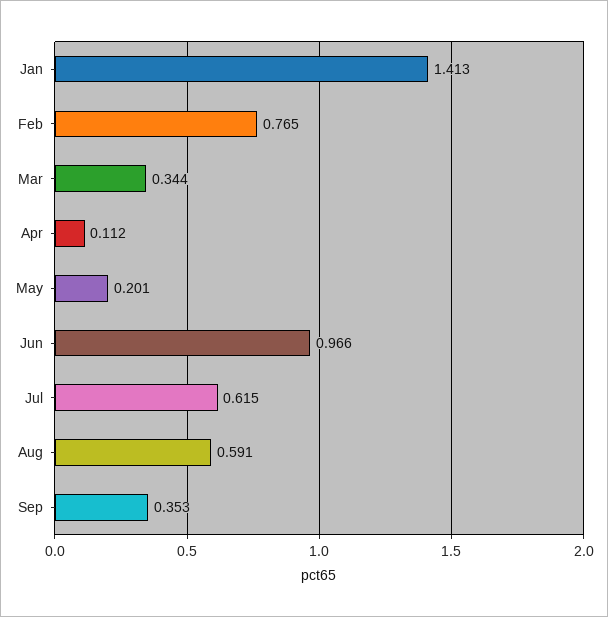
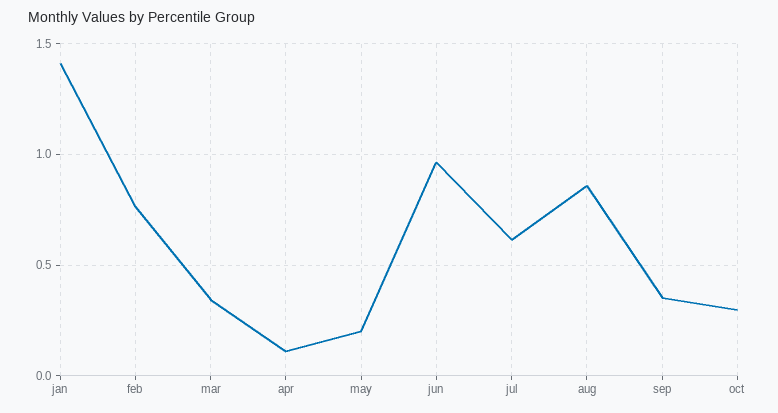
Aug: 0.591 -> 0.85
oct: none -> 0.3

